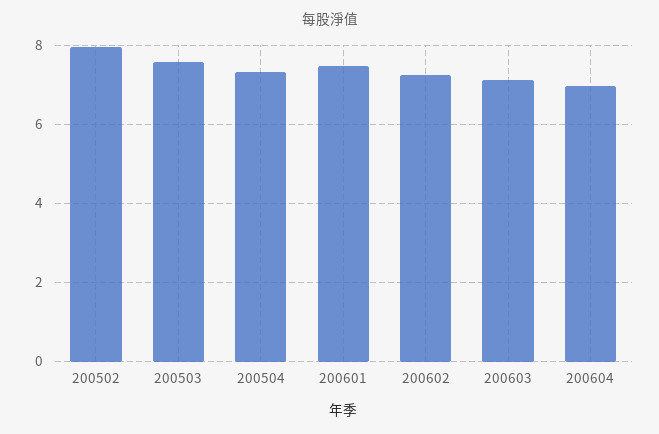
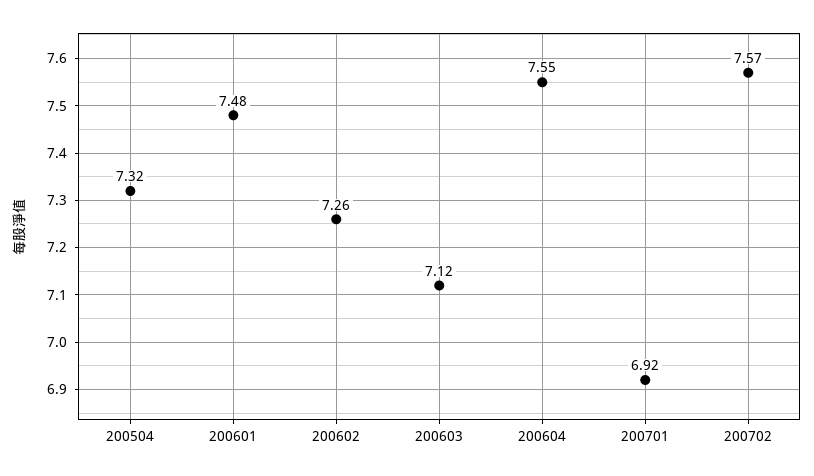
200502: 8 -> none
200503: 7.6 -> none
200604: 7 -> 7.55
200701: none -> 6.92
200702: none -> 7.57

